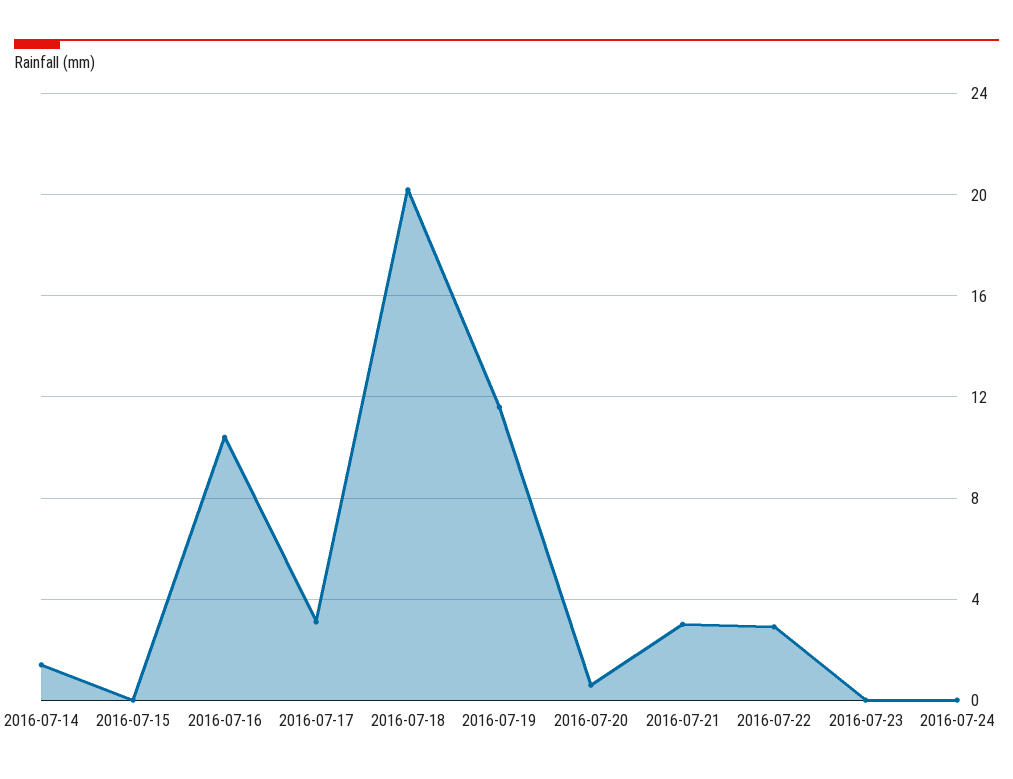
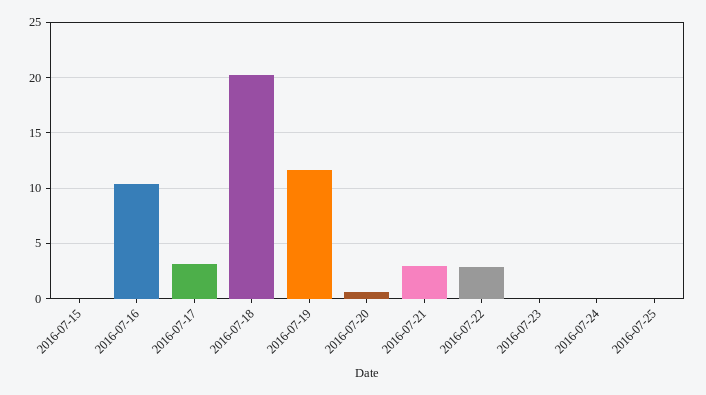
2016-07-14: 1.5 -> none
2016-07-25: none -> 0

